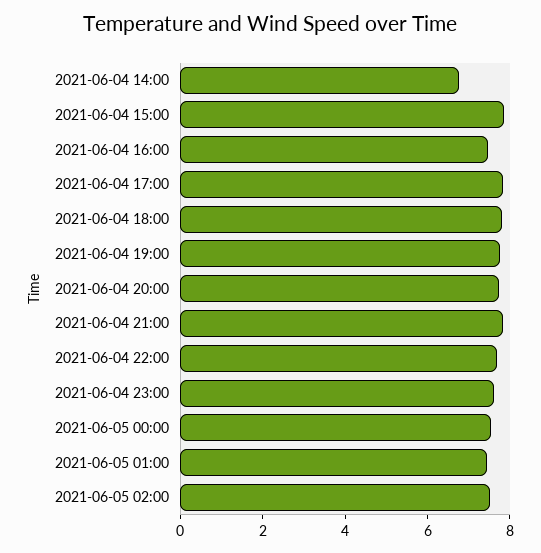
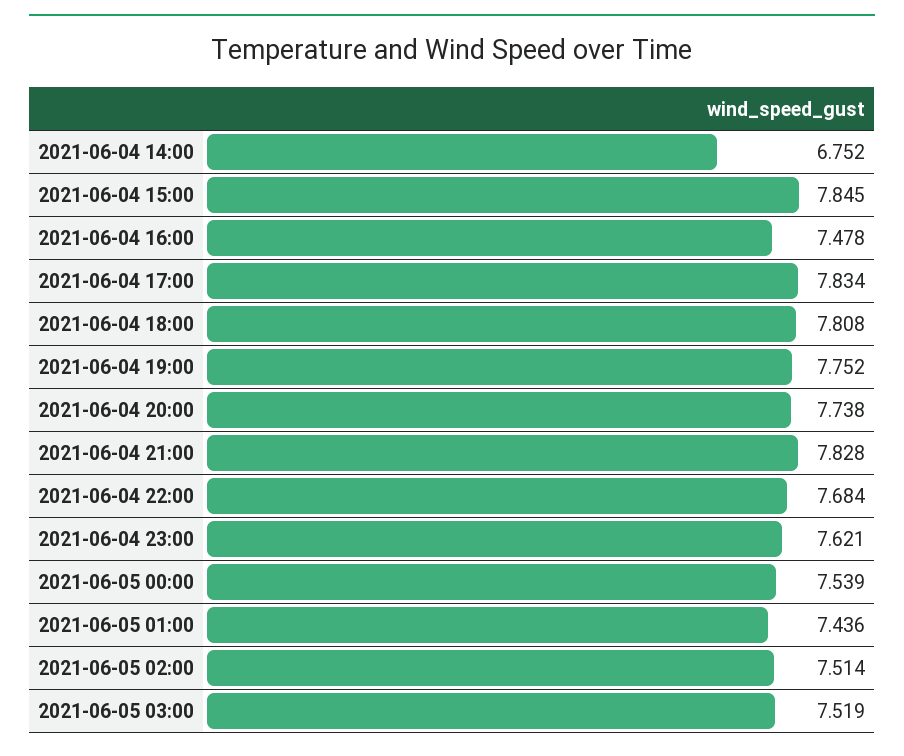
2021-06-05 03:00: none -> 7.519

